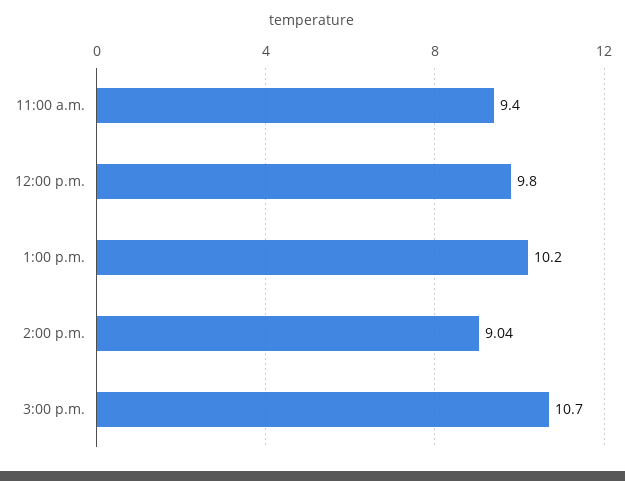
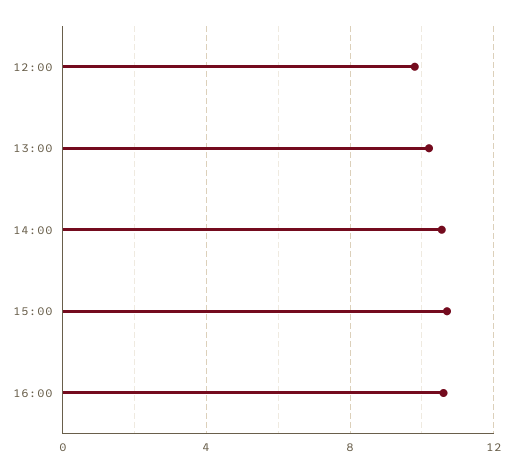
11:00 a.m.: 9.4 -> none
2:00 p.m.: 9.04 -> 10.5
16:00: none -> 10.5

